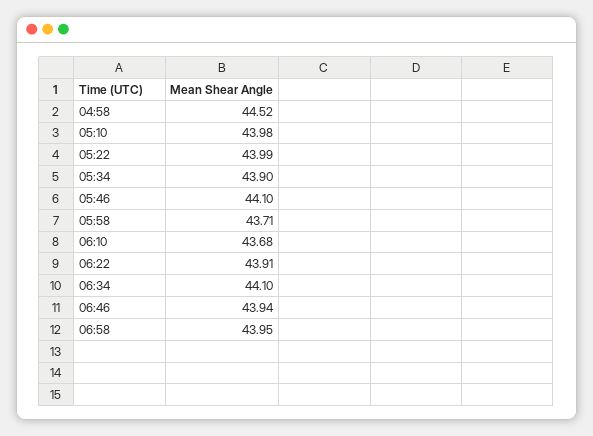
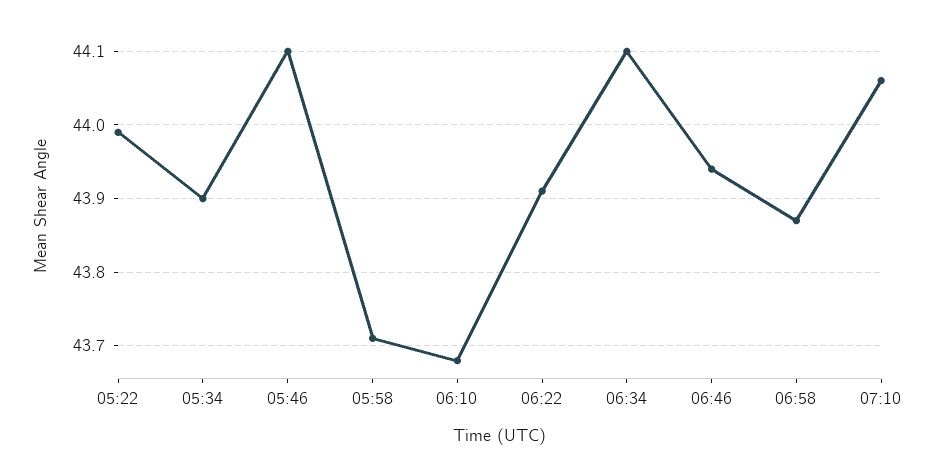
04:58: 44.52 -> none
05:10: 43.98 -> none
06:58: 43.95 -> 43.87
07:10: none -> 44.06

